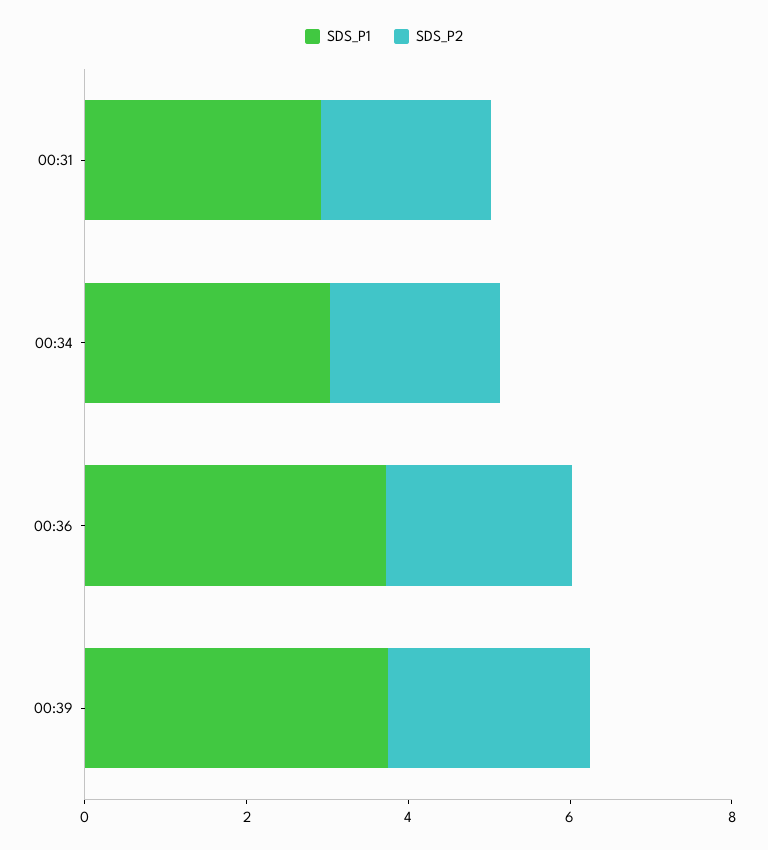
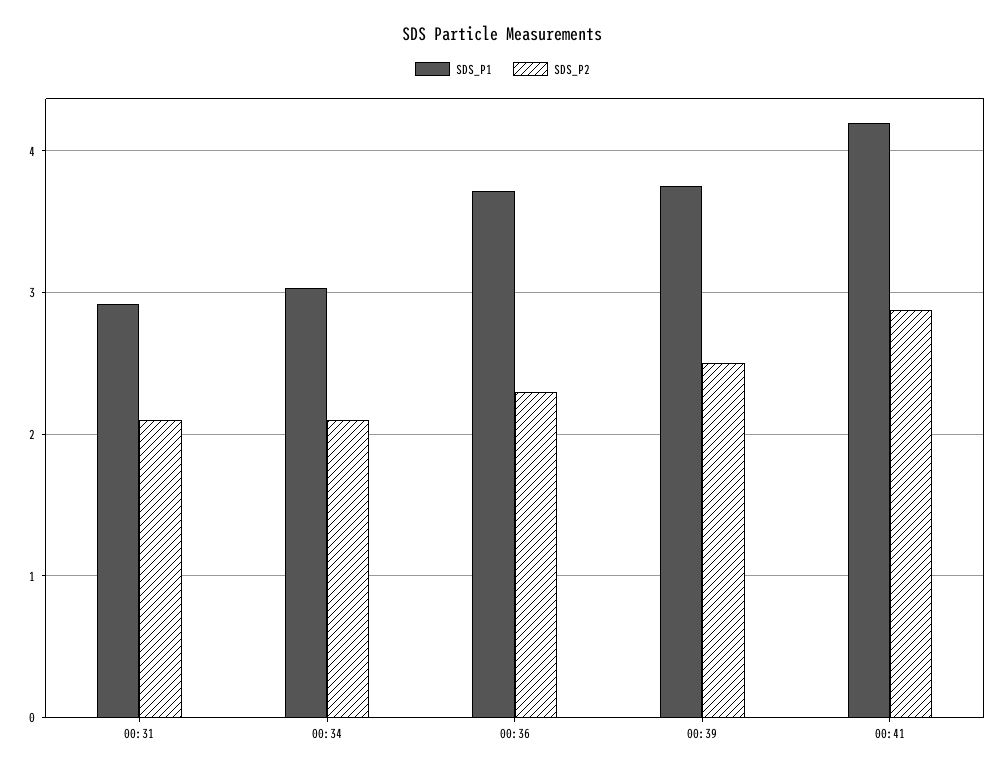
SDS_P1, 00:41: none -> 4.2
SDS_P2, 00:41: none -> 2.9

